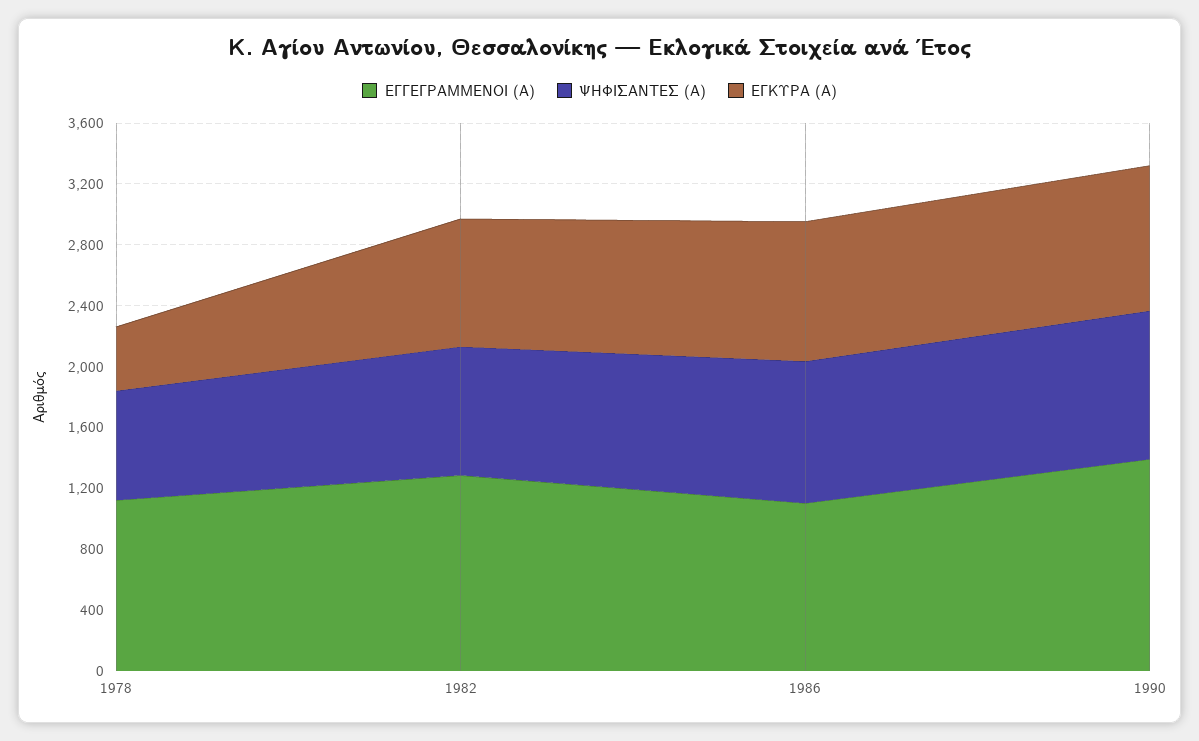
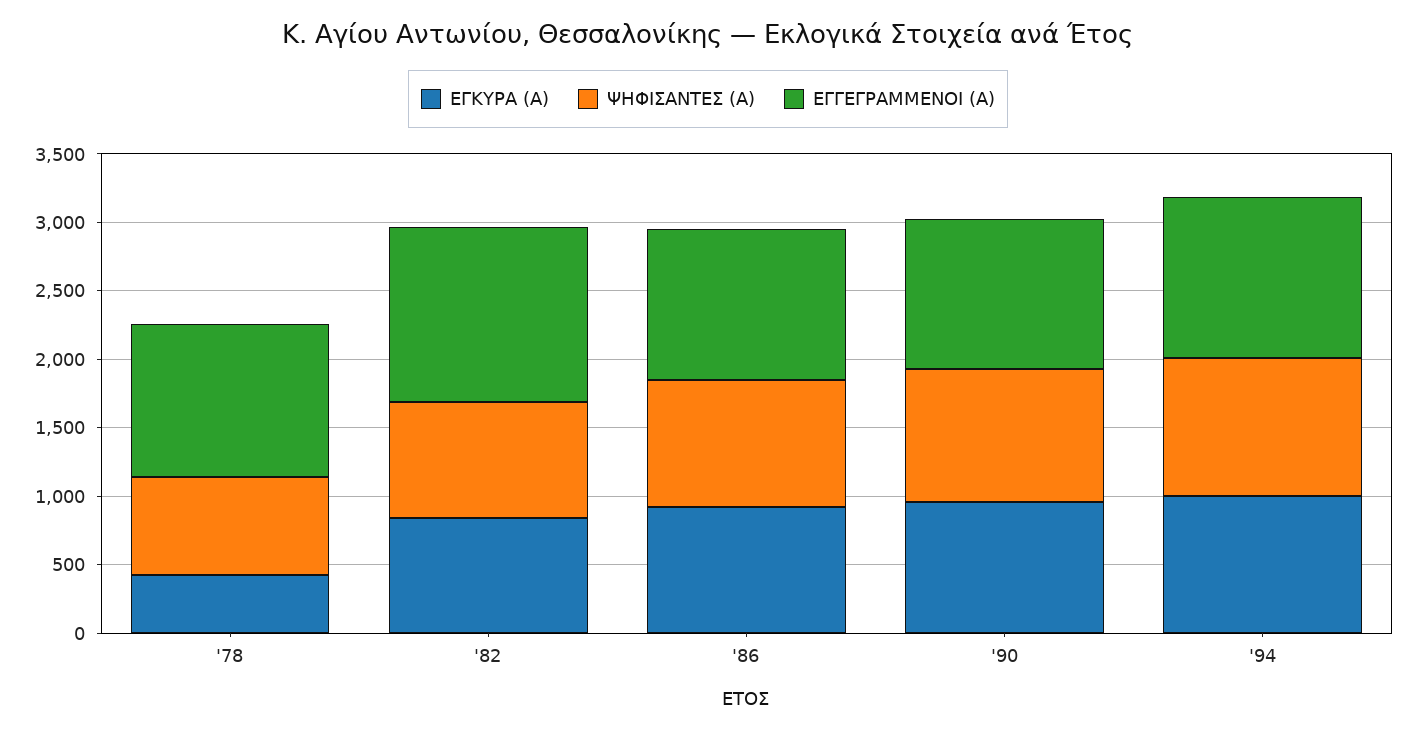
ΕΓΓΕΓΡΑΜΜΕΝΟΙ (Α), 1990: 1400 -> 1100
ΕΓΚΥΡΑ (Α), '94: none -> 1000
ΨΗΦΙΣΑΝΤΕΣ (Α), '94: none -> 1000
ΕΓΓΕΓΡΑΜΜΕΝΟΙ (Α), '94: none -> 1200

